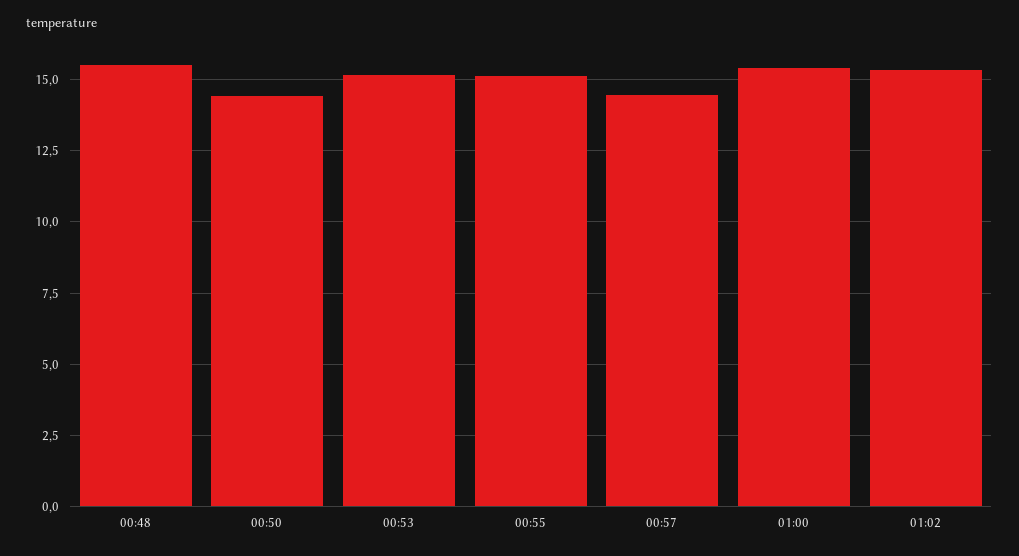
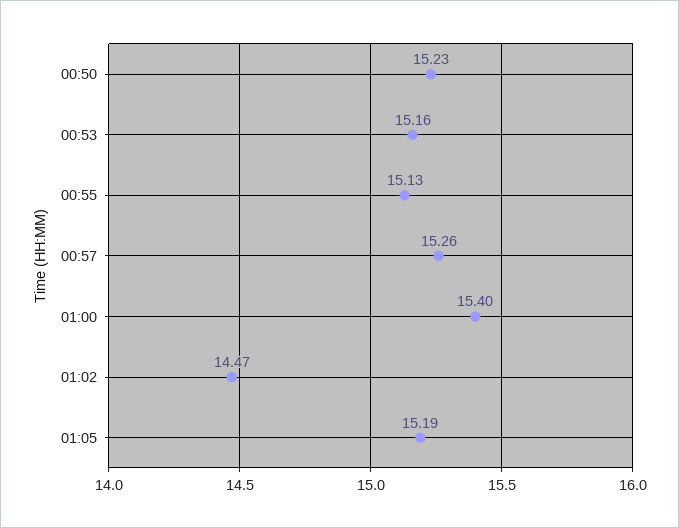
00:48: 15.5 -> none
00:50: 14.5 -> 15.23
00:57: 14.5 -> 15.26
01:02: 15.25 -> 14.47
01:05: none -> 15.19

